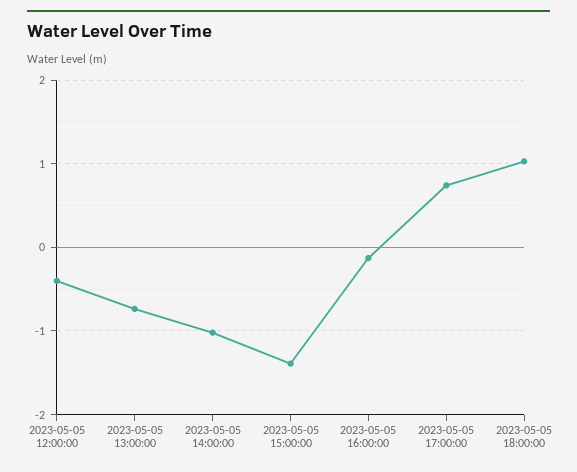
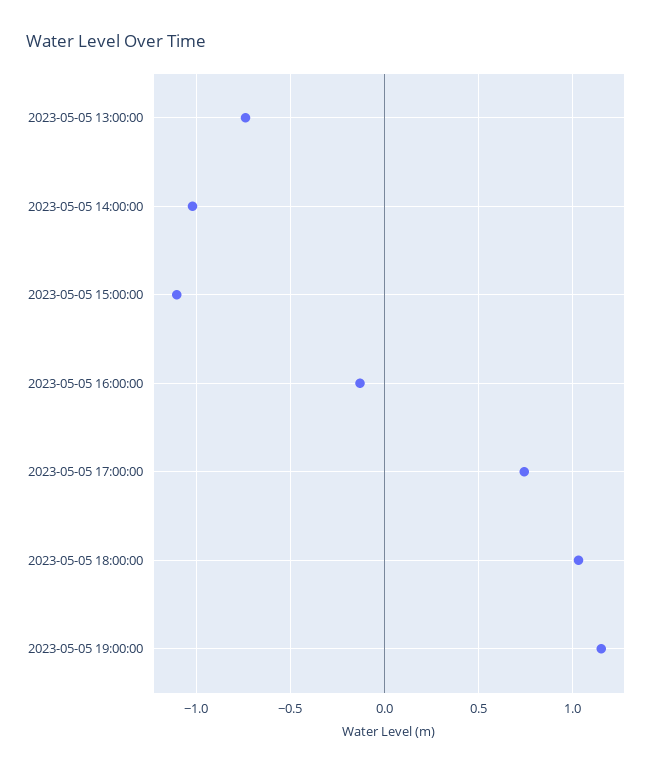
2023-05-05 12:00:00: -0.4 -> none
2023-05-05 15:00:00: -1.4 -> -1.1
2023-05-05 19:00:00: none -> 1.15

